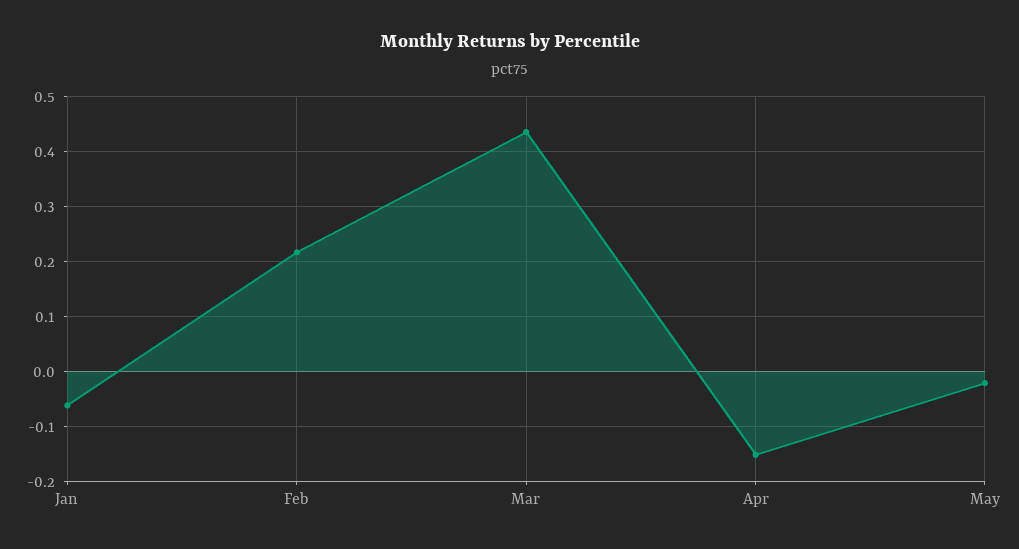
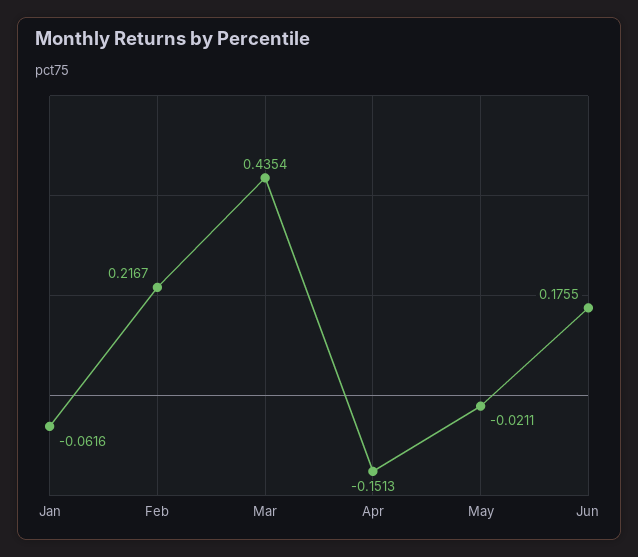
Jun: none -> 0.1755

